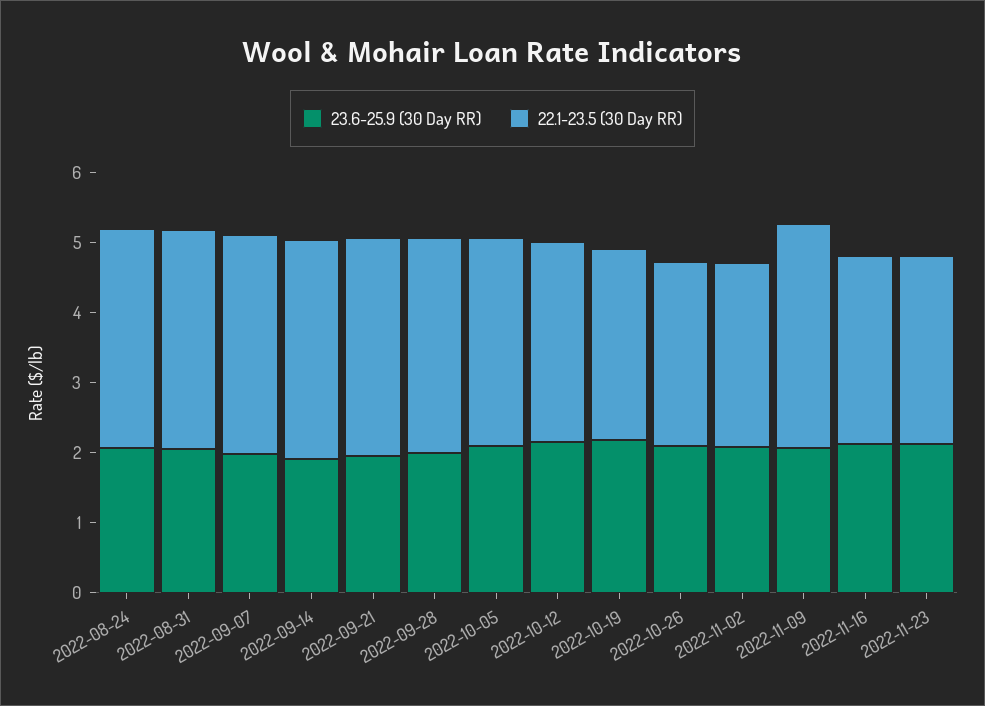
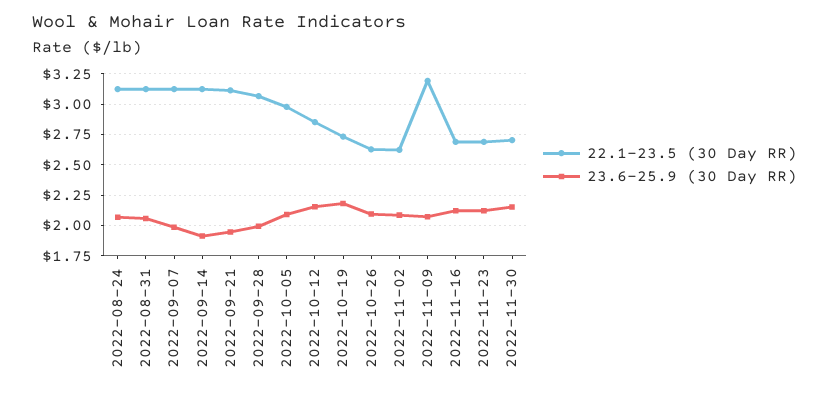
22.1-23.5 (30 Day RR), 2022-11-30: none -> 2.7
23.6-25.9 (30 Day RR), 2022-11-30: none -> 2.15

